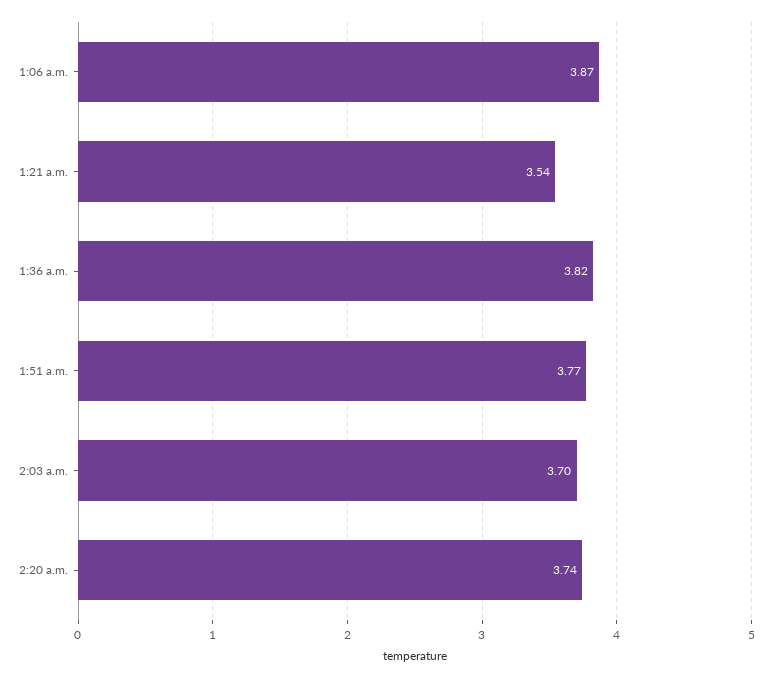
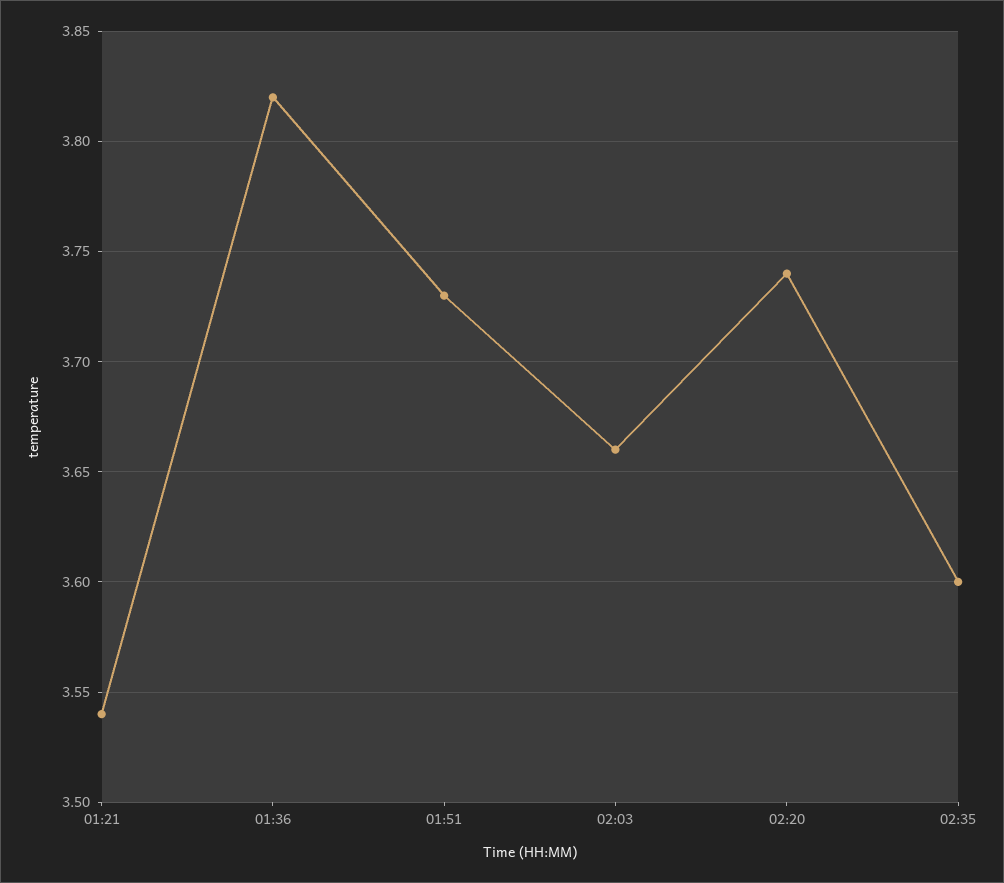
1:06 a.m.: 3.87 -> none
1:51 a.m.: 3.77 -> 3.73
2:03 a.m.: 3.7 -> 3.66
02:35: none -> 3.6

